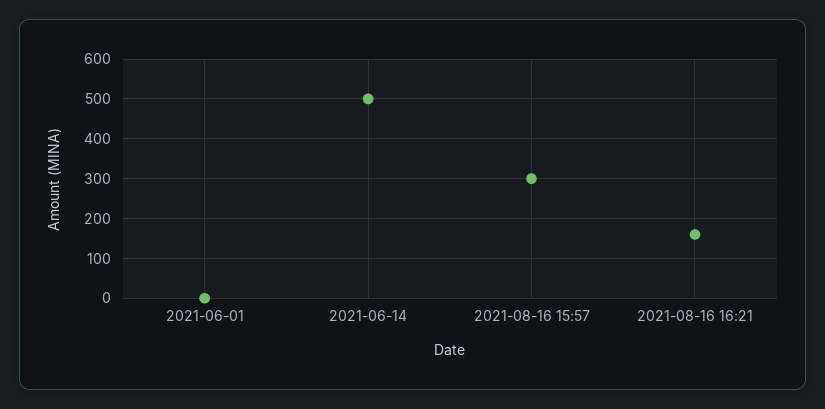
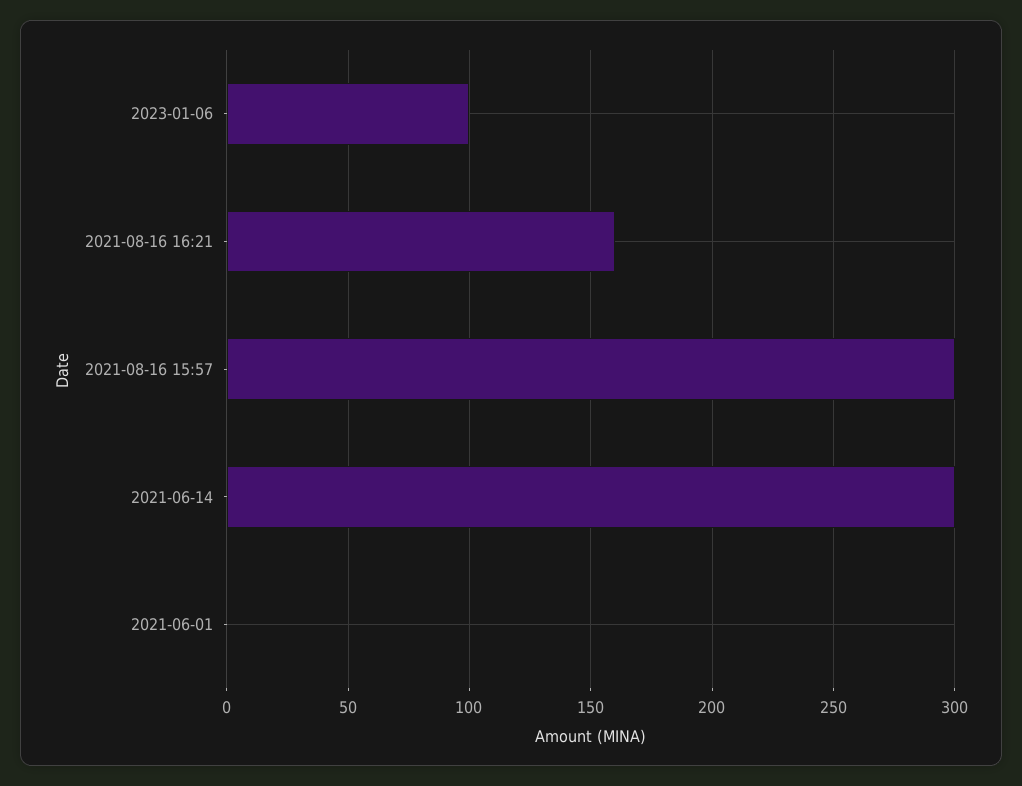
2021-06-14: 500 -> 300
2023-01-06: none -> 100

